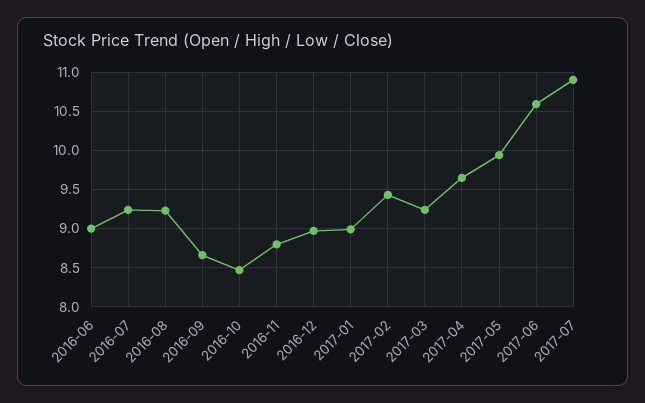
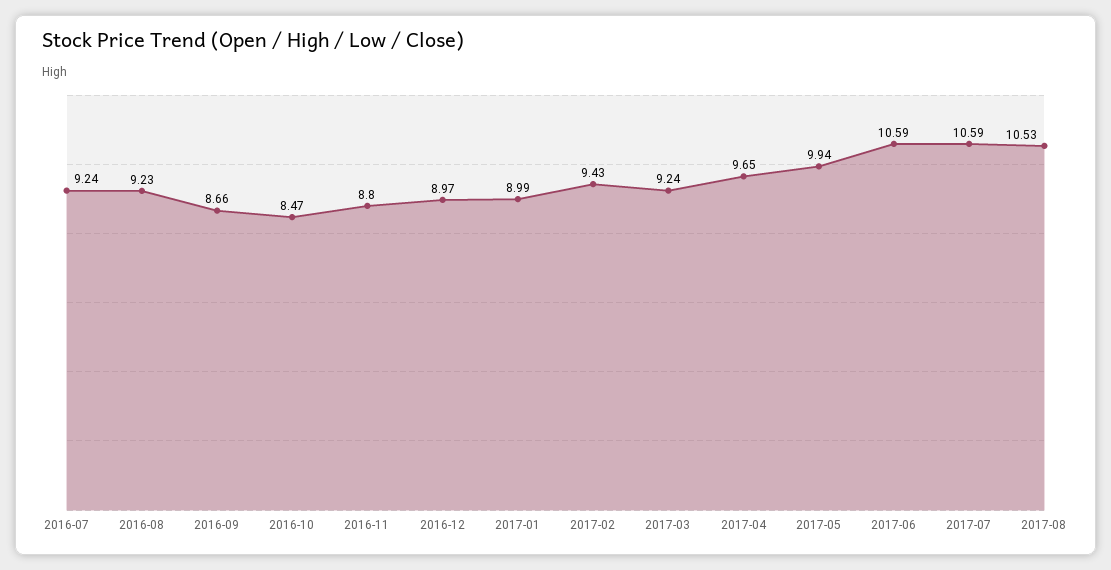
2016-06: 9 -> none
2017-07: 10.9 -> 10.59
2017-08: none -> 10.53

